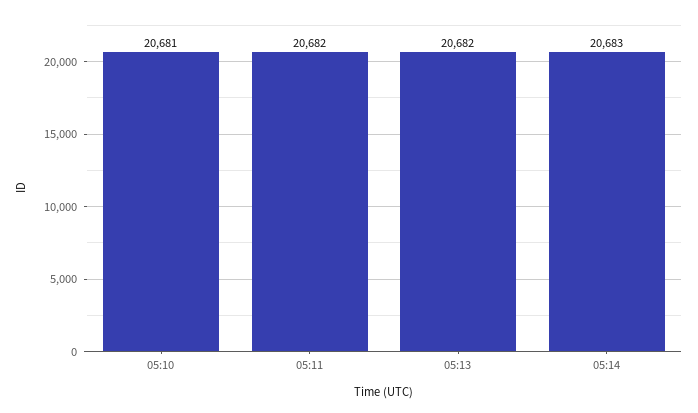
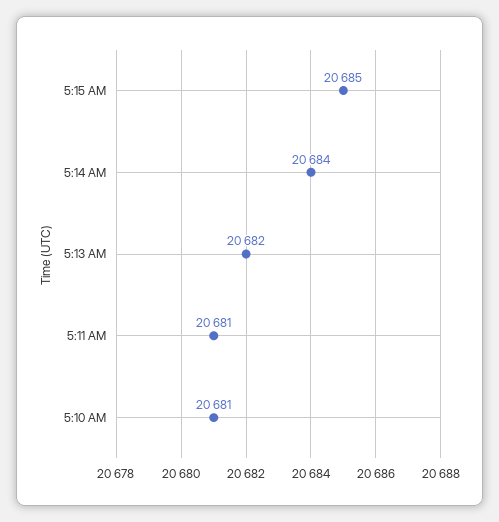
05:11: 20682 -> 20681
05:14: 20683 -> 20684
5:15 AM: none -> 20685

